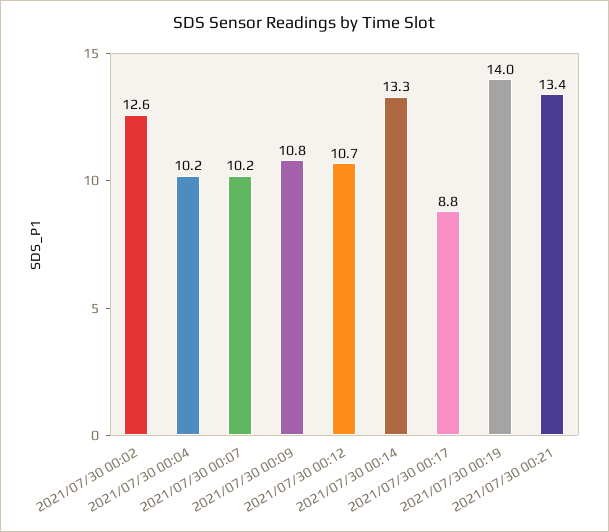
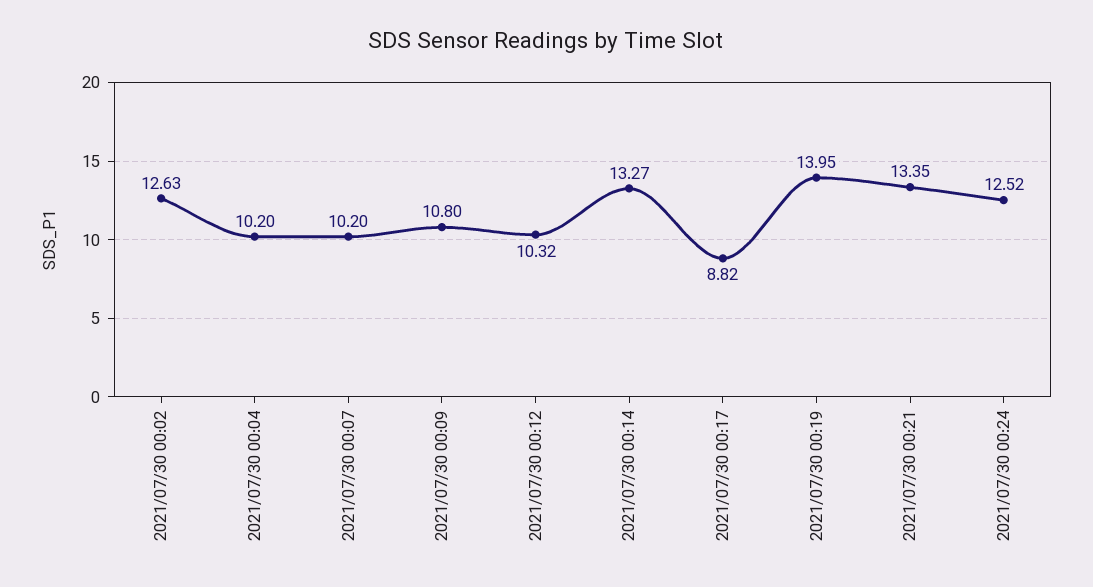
2021/07/30 00:12: 10.7 -> 10.32
2021/07/30 00:24: none -> 12.52

